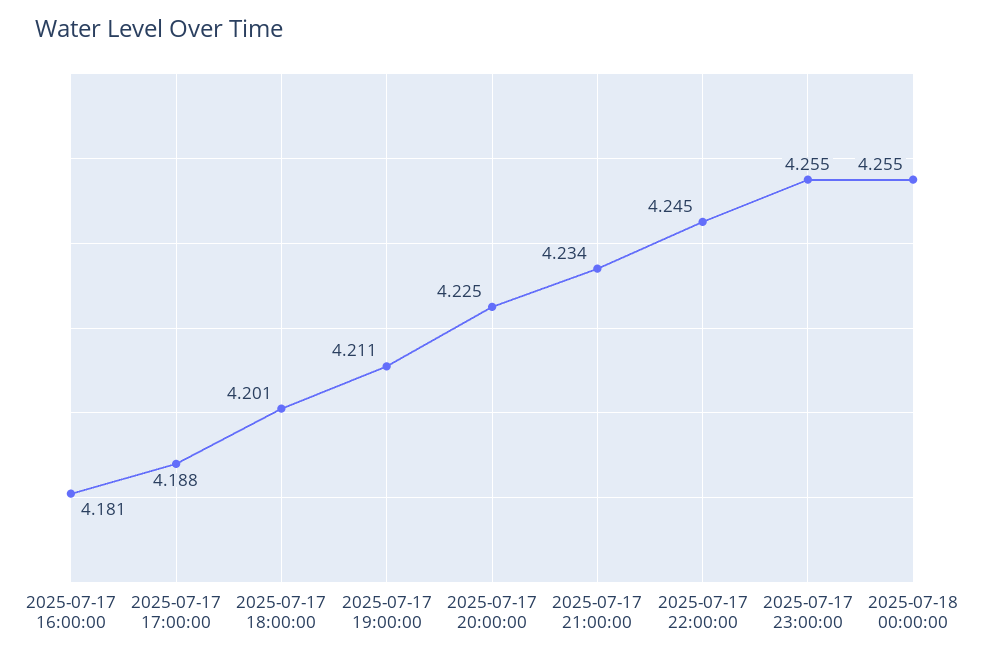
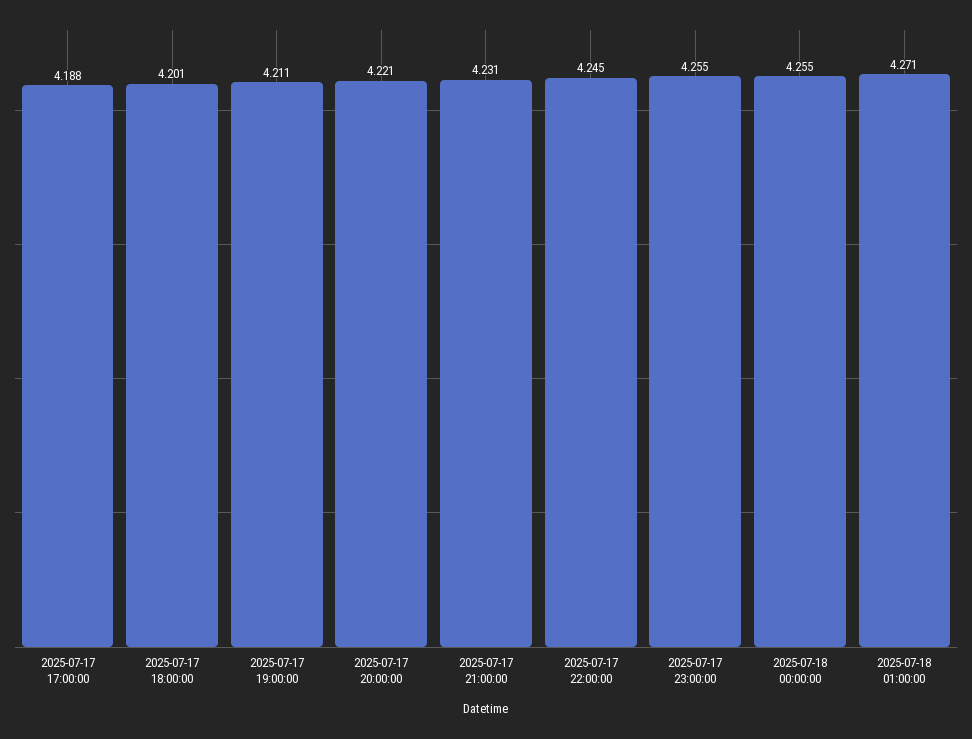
2025-07-17 16:00:00: 4.181 -> none
2025-07-17 20:00:00: 4.225 -> 4.221
2025-07-17 21:00:00: 4.234 -> 4.231
2025-07-18 01:00:00: none -> 4.271

